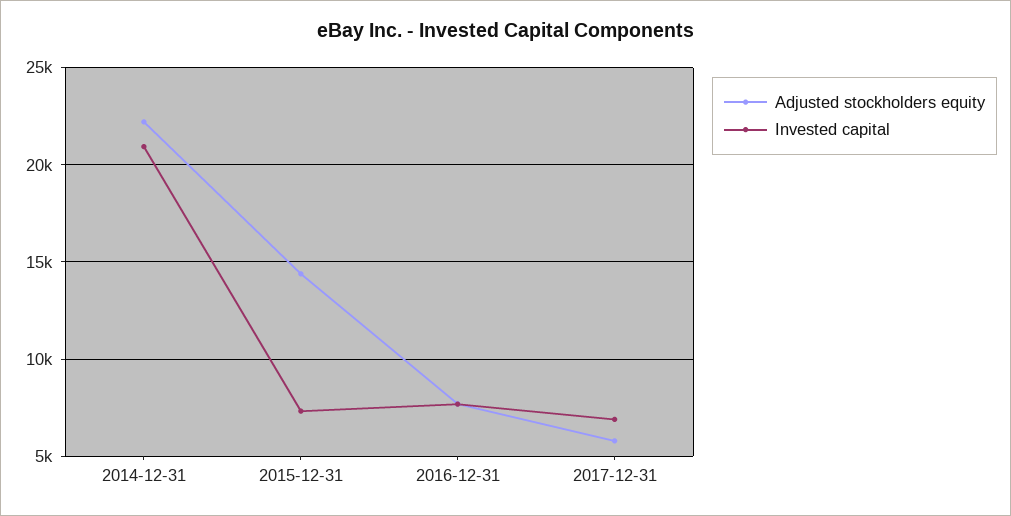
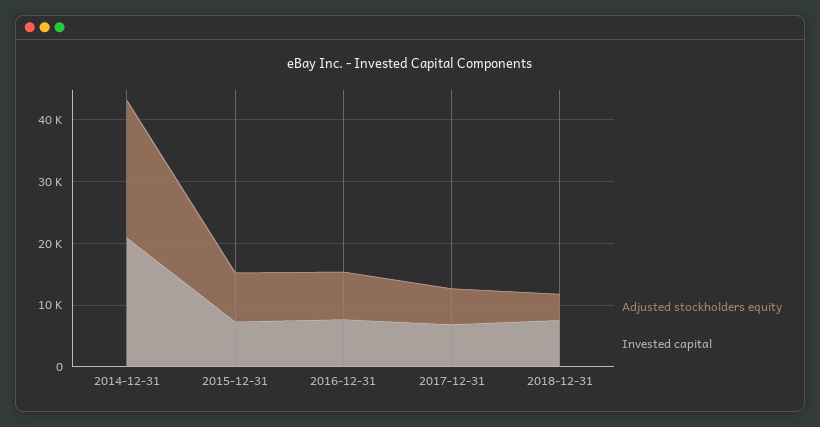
Adjusted stockholders equity, 2015-12-31: 14500 -> 8000
Adjusted stockholders equity, 2018-12-31: none -> 4000
Invested capital, 2018-12-31: none -> 8000

